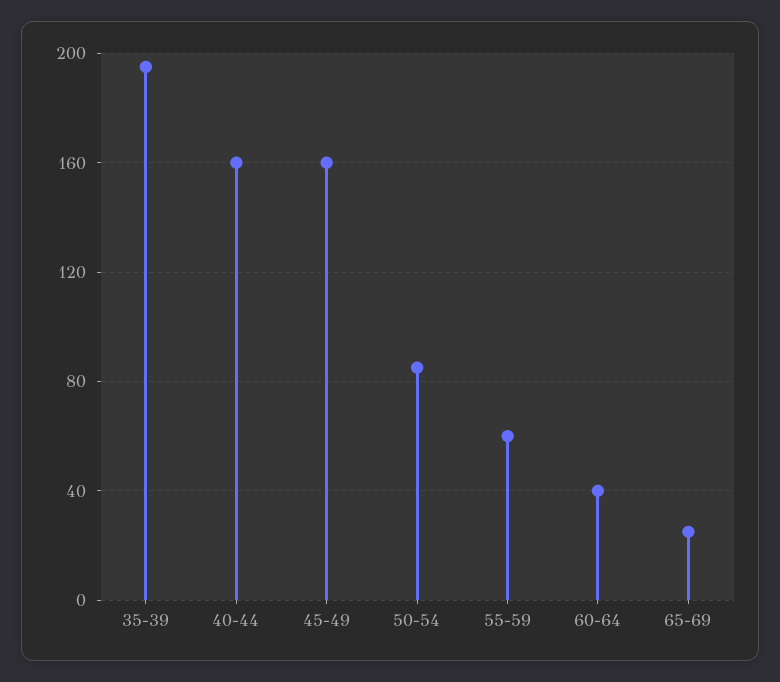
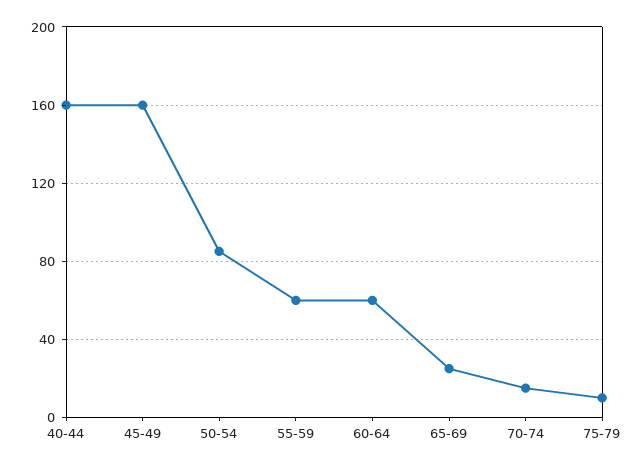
35-39: 195 -> none
60-64: 40 -> 60
70-74: none -> 15
75-79: none -> 10

